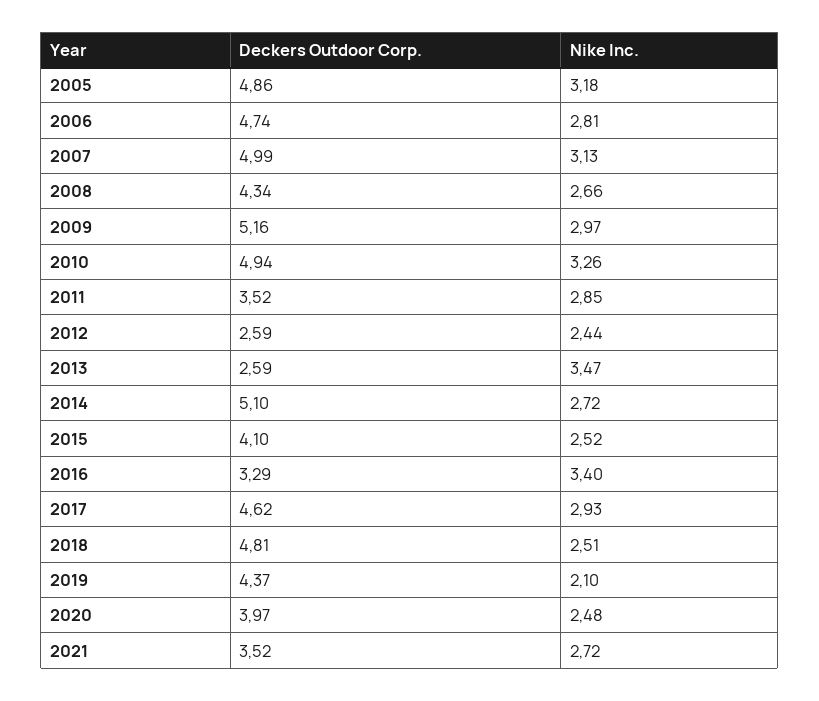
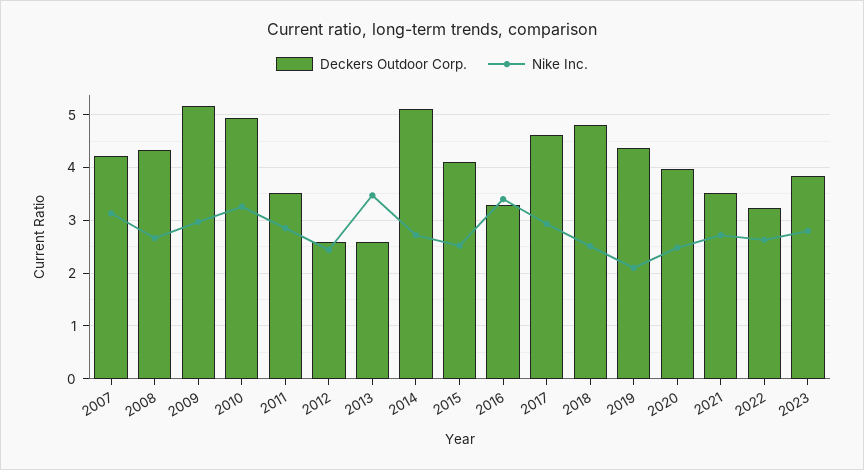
Deckers Outdoor Corp., 2005: 4.86 -> none
Nike Inc., 2005: 3.18 -> none
Deckers Outdoor Corp., 2006: 4.74 -> none
Nike Inc., 2006: 2.81 -> none
Deckers Outdoor Corp., 2007: 4.99 -> 4.2
Deckers Outdoor Corp., 2022: none -> 3.2
Nike Inc., 2022: none -> 2.6
Deckers Outdoor Corp., 2023: none -> 3.8
Nike Inc., 2023: none -> 2.8

